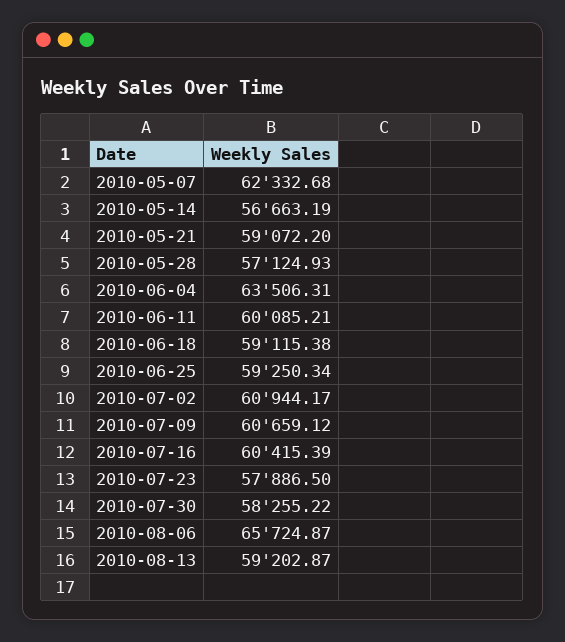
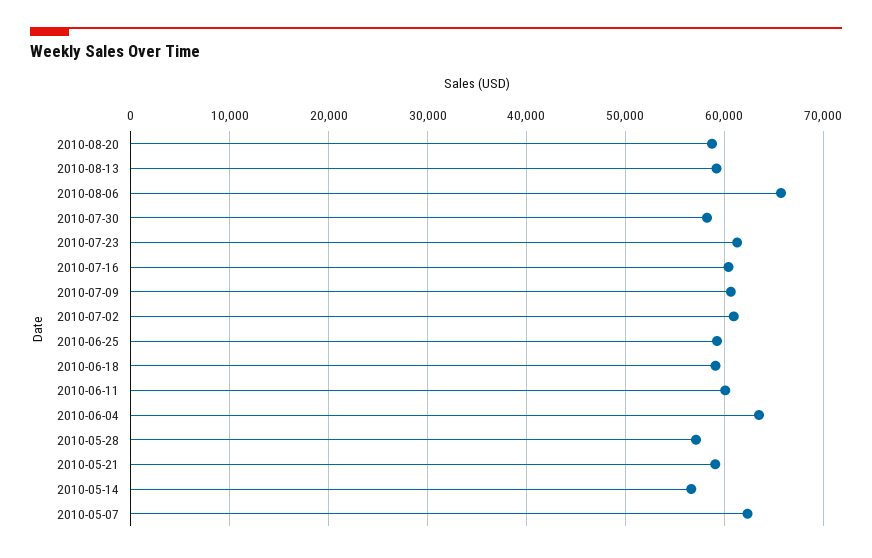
2010-07-23: 57886.5 -> 61000
2010-08-20: none -> 59000

